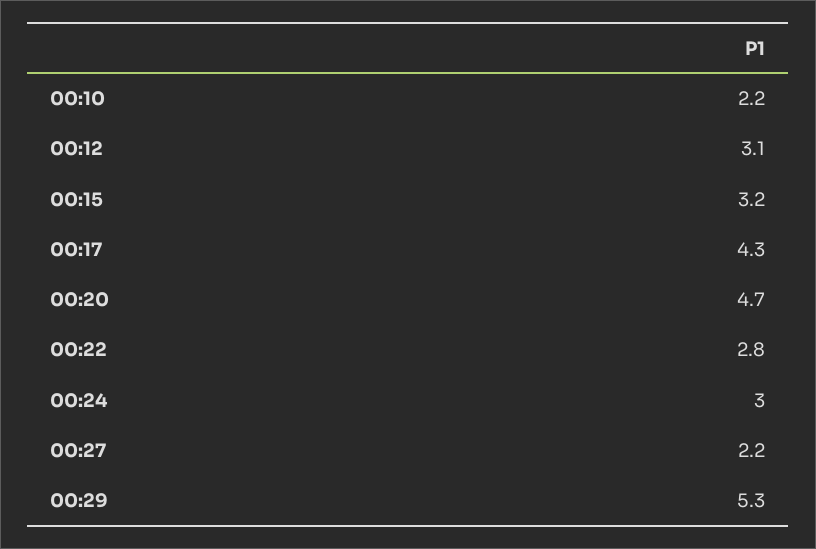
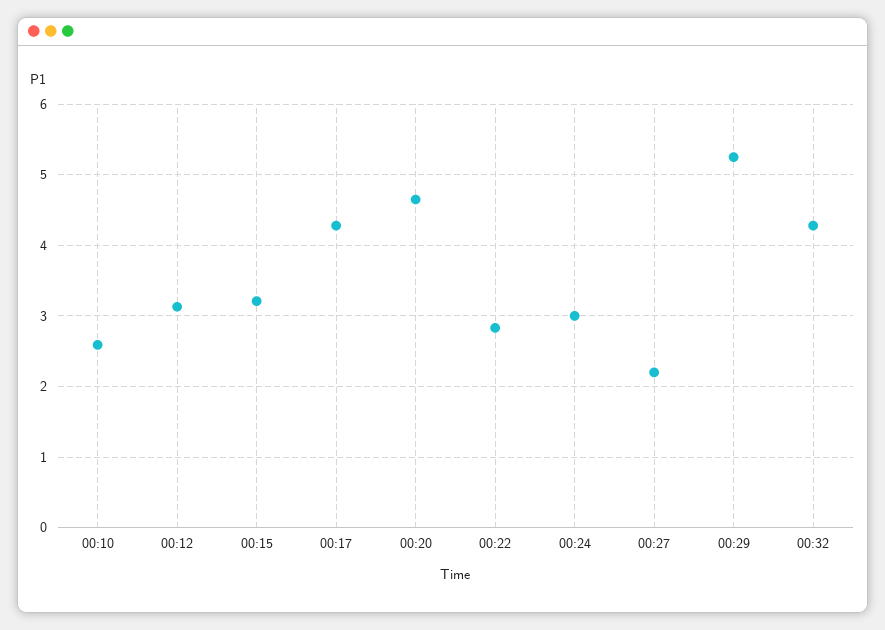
00:10: 2.2 -> 2.6
00:32: none -> 4.3

